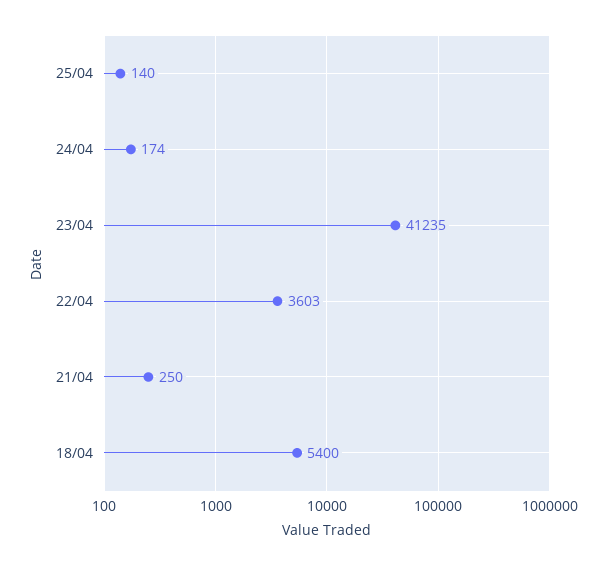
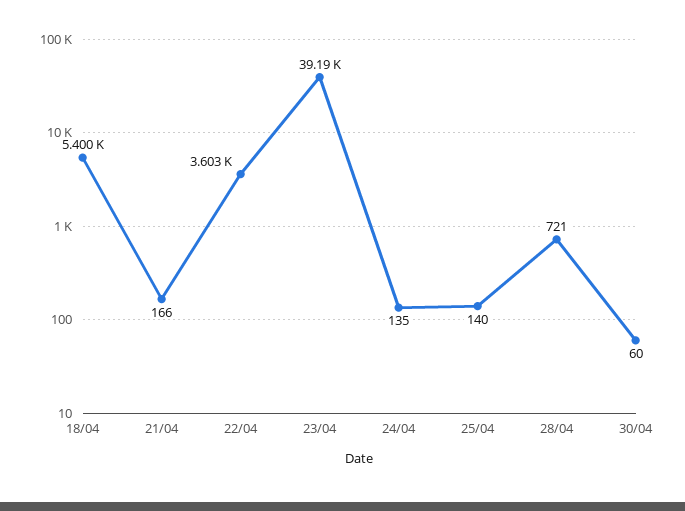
24/04: 174 -> 135
23/04: 41235 -> 39190
21/04: 250 -> 166
28/04: none -> 721
30/04: none -> 60

